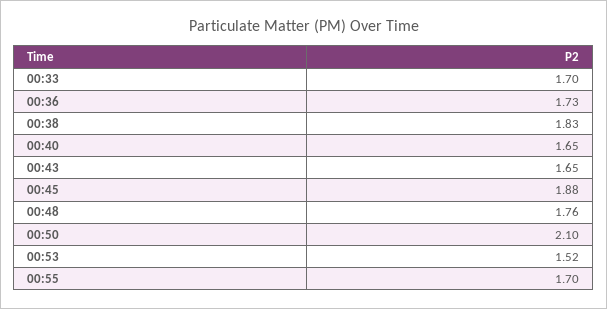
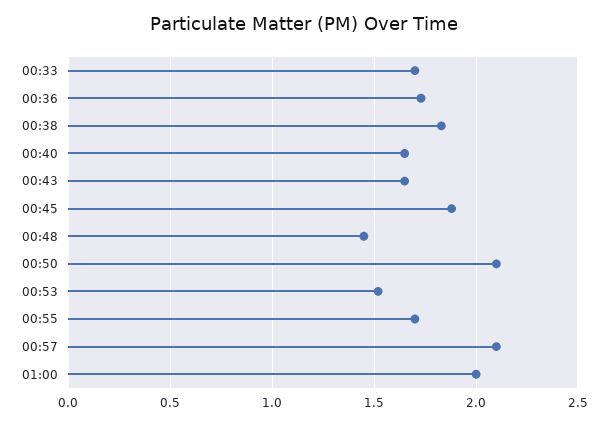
00:48: 1.76 -> 1.45
00:57: none -> 2.1
01:00: none -> 2

